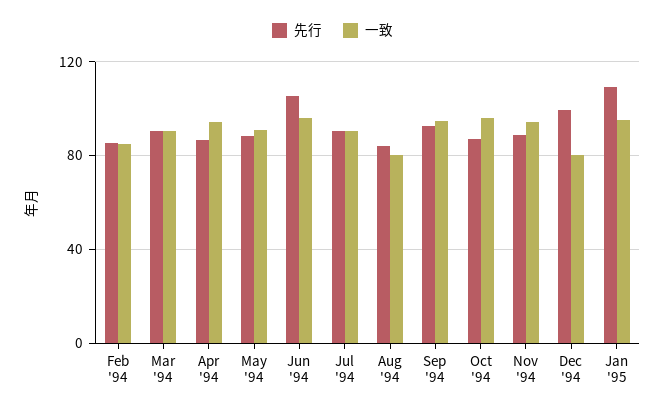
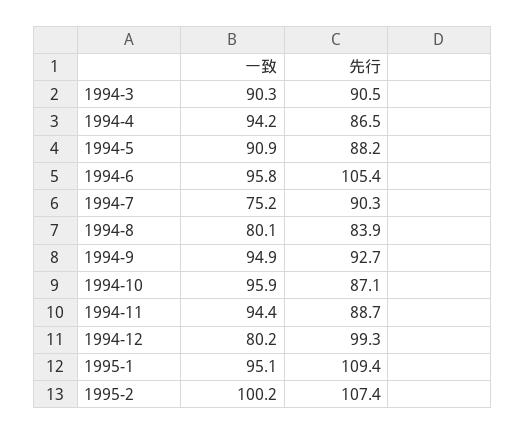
先行, Feb '94: 85 -> none
一致, Feb '94: 85 -> none
一致, Jul '94: 90 -> 75.2
一致, 1995-2: none -> 100.2
先行, 1995-2: none -> 107.4

